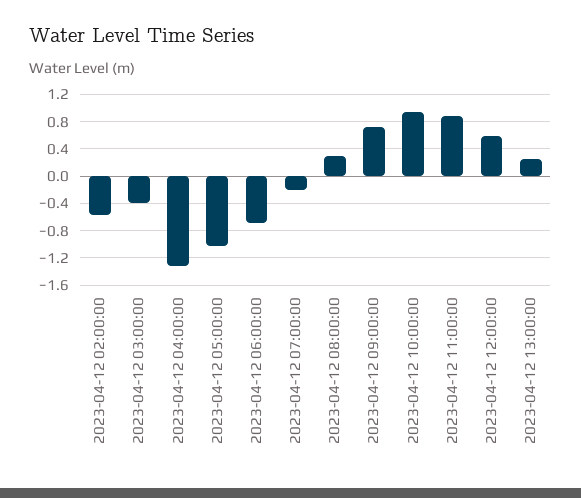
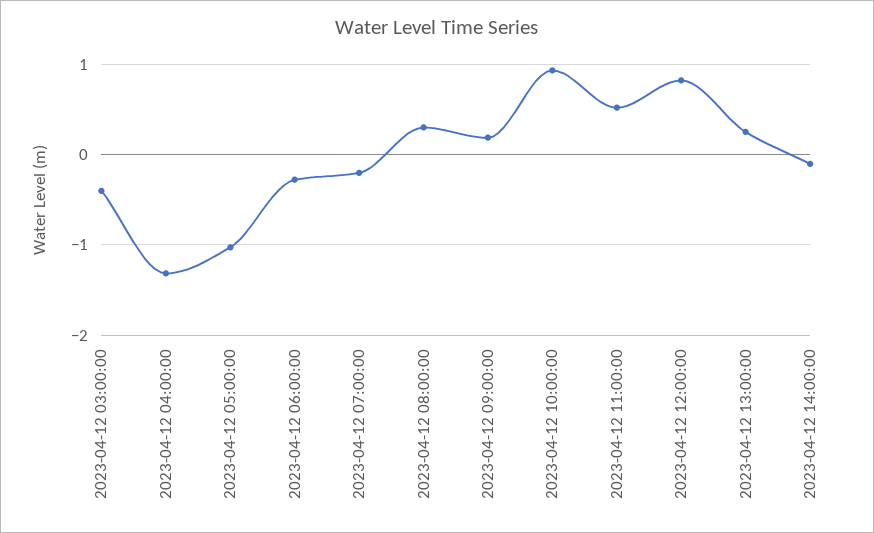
2023-04-12 02:00:00: -0.6 -> none
2023-04-12 06:00:00: -0.7 -> -0.3
2023-04-12 09:00:00: 0.7 -> 0.2
2023-04-12 11:00:00: 0.9 -> 0.5
2023-04-12 12:00:00: 0.6 -> 0.8
2023-04-12 14:00:00: none -> -0.1

